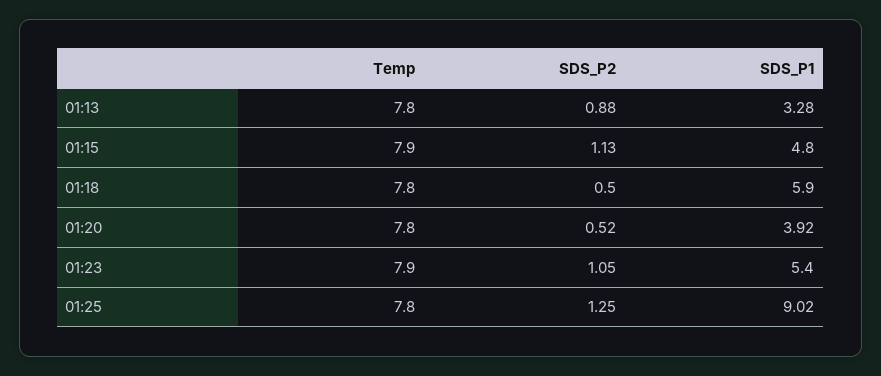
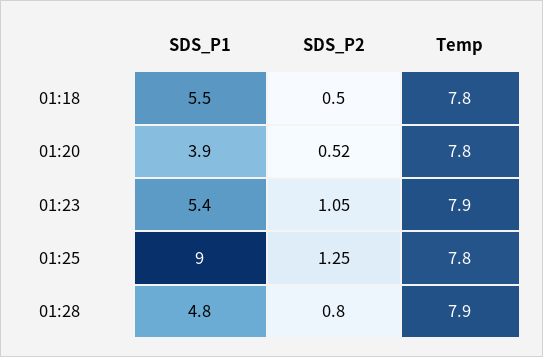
Temp, 01:13: 7.8 -> none
SDS_P2, 01:13: 0.88 -> none
SDS_P1, 01:13: 3.28 -> none
Temp, 01:15: 7.9 -> none
SDS_P2, 01:15: 1.13 -> none
SDS_P1, 01:15: 4.8 -> none
SDS_P1, 01:18: 5.9 -> 5.5
SDS_P1, 01:28: none -> 4.8
SDS_P2, 01:28: none -> 0.8
Temp, 01:28: none -> 7.9

